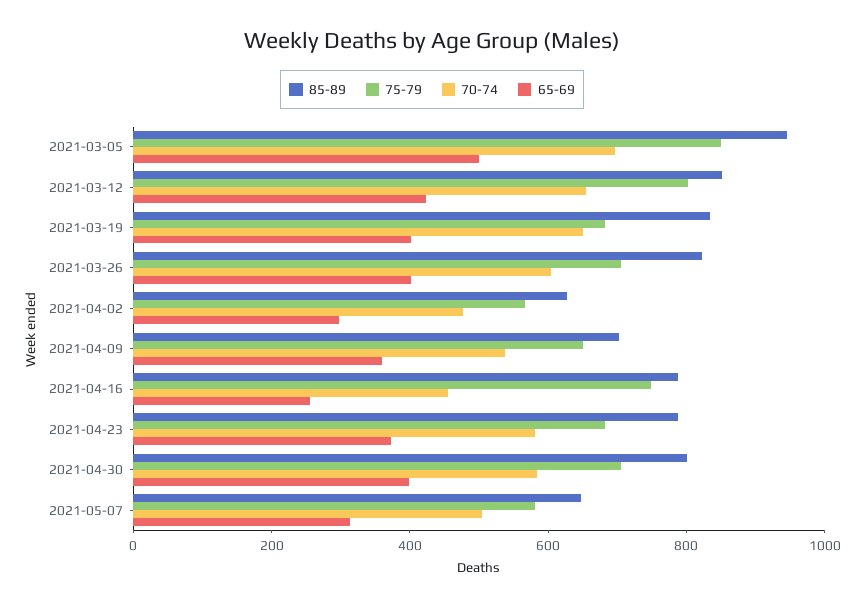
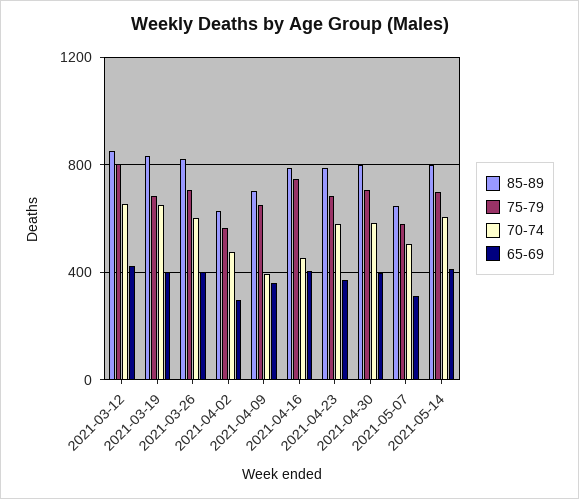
85-89, 2021-03-05: 950 -> none
75-79, 2021-03-05: 850 -> none
70-74, 2021-03-05: 700 -> none
65-69, 2021-03-05: 500 -> none
70-74, 2021-04-09: 550 -> 400
65-69, 2021-04-16: 250 -> 400
85-89, 2021-05-14: none -> 800
75-79, 2021-05-14: none -> 700
70-74, 2021-05-14: none -> 600
65-69, 2021-05-14: none -> 400

